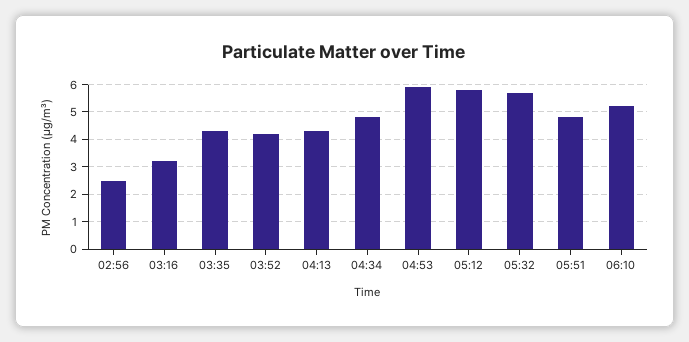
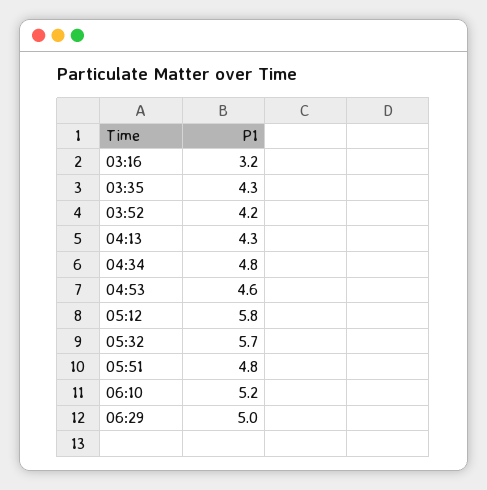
02:56: 2.5 -> none
04:53: 6 -> 4.6
06:29: none -> 5

